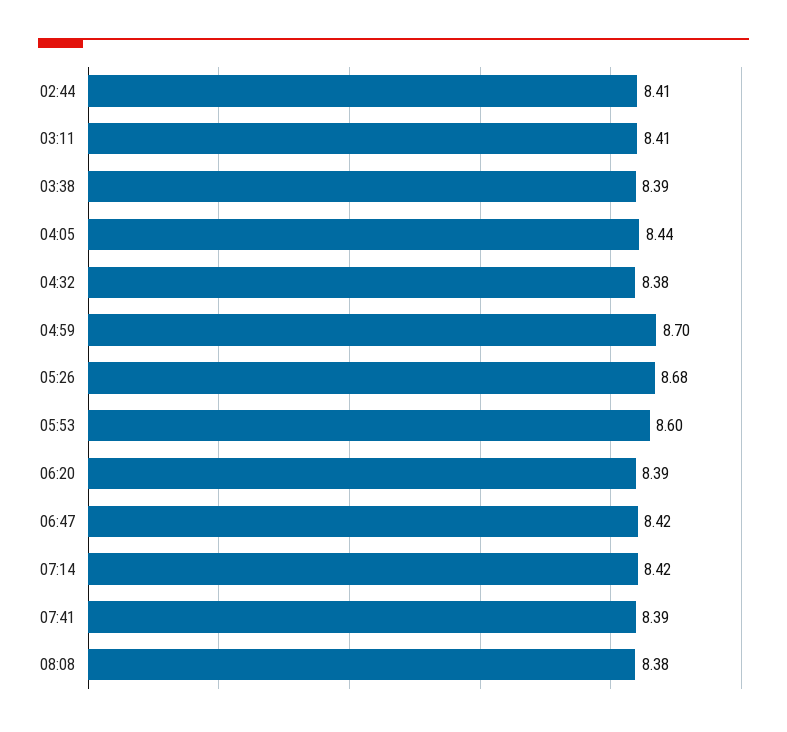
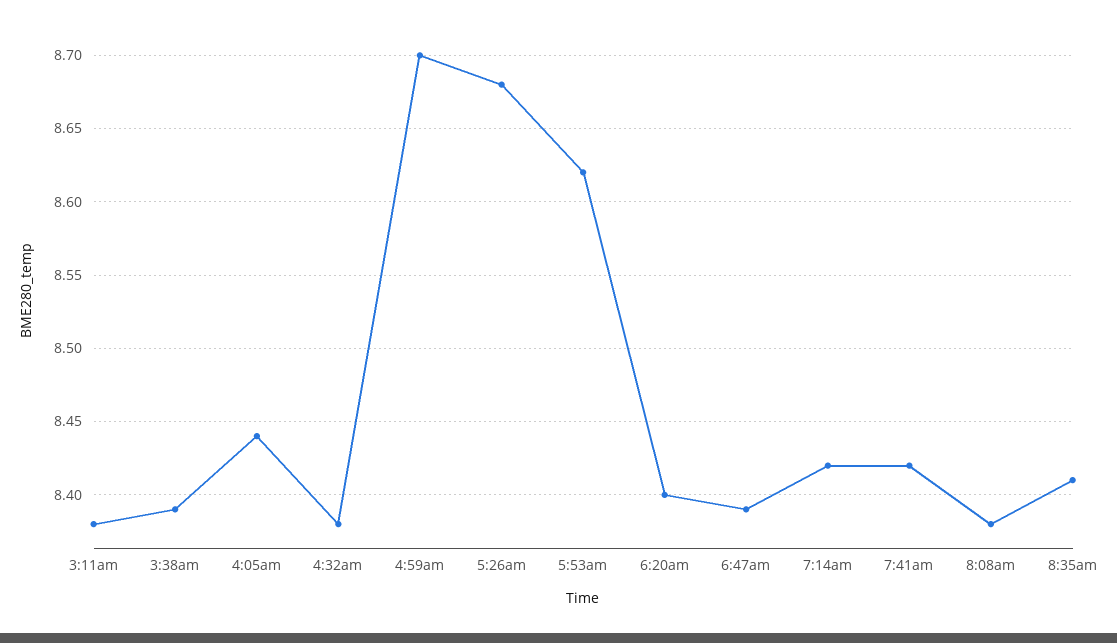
02:44: 8.41 -> none
03:11: 8.41 -> 8.38
05:53: 8.6 -> 8.62
06:20: 8.39 -> 8.4
06:47: 8.42 -> 8.39
07:41: 8.39 -> 8.42
8:35am: none -> 8.41

